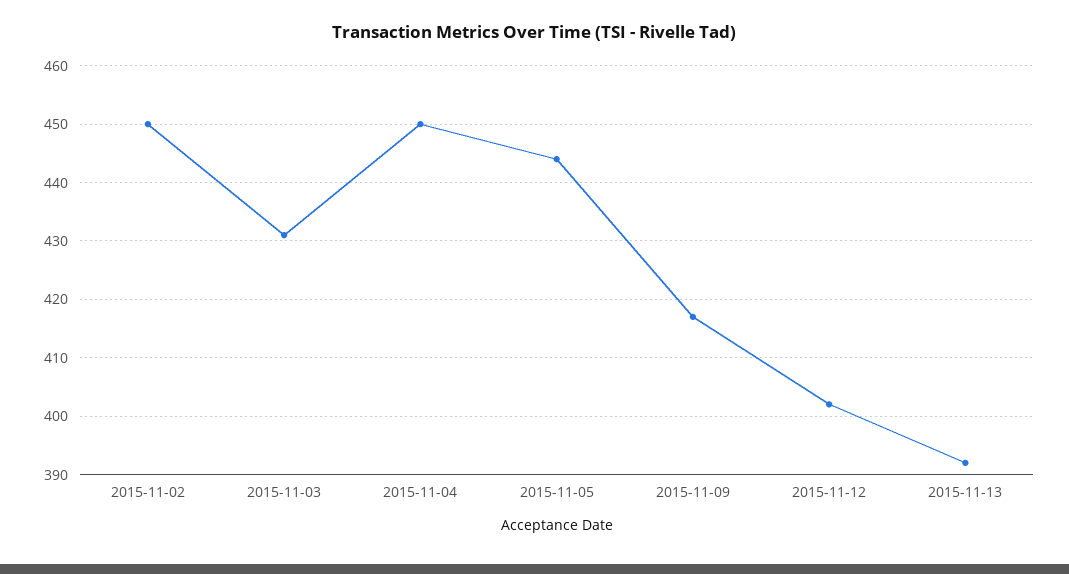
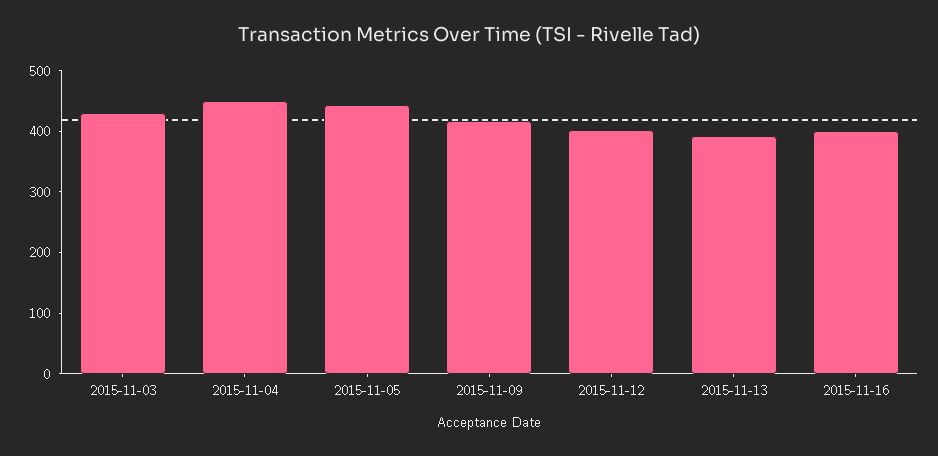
2015-11-02: 450 -> none
2015-11-16: none -> 400

